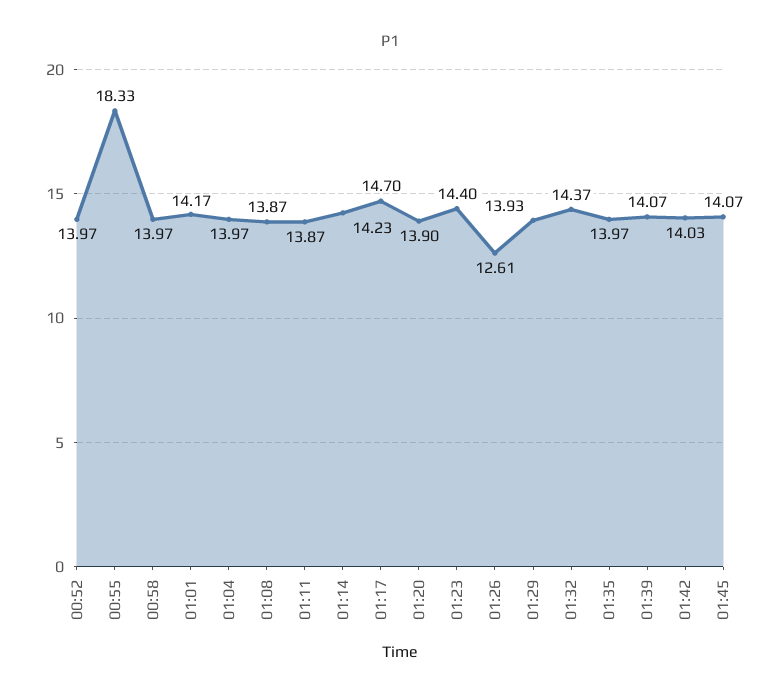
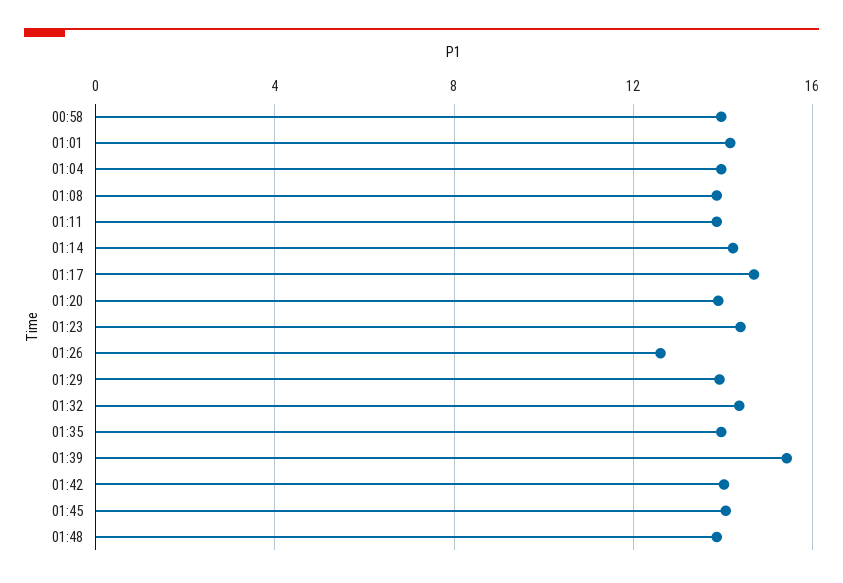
00:52: 13.97 -> none
00:55: 18.33 -> none
01:39: 14.07 -> 15.5
01:48: none -> 14

